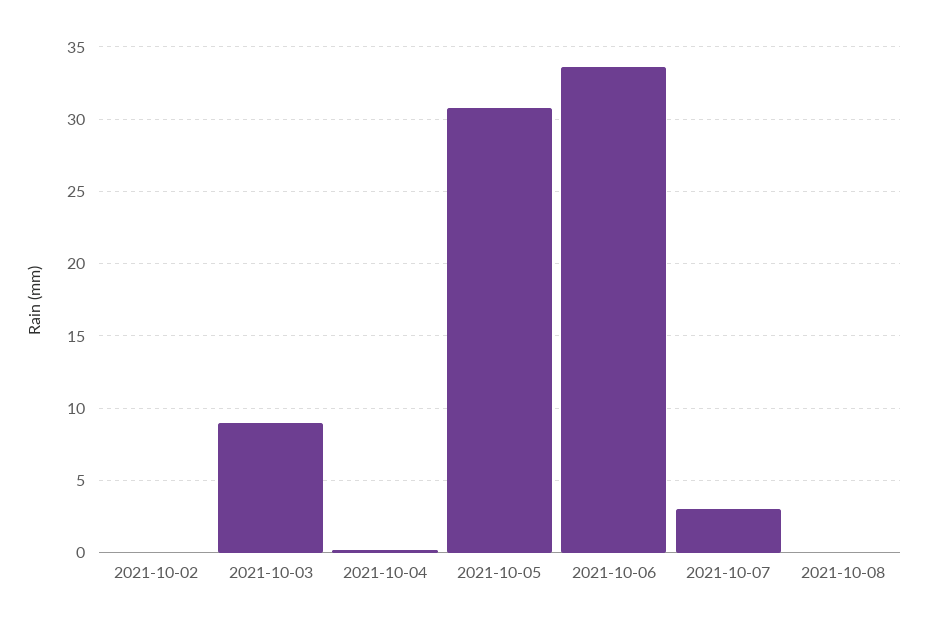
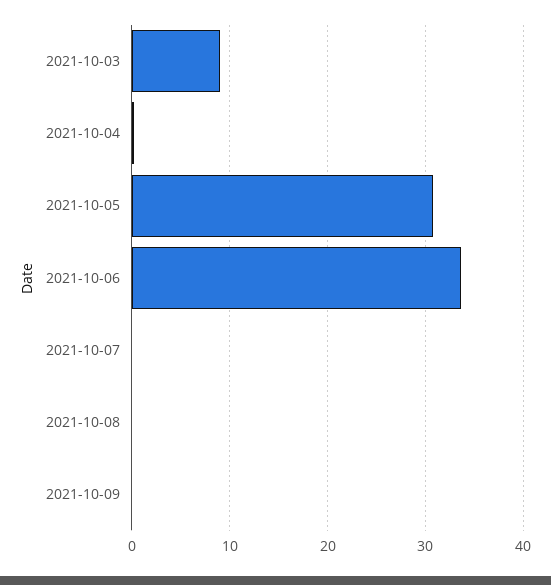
2021-10-02: 0 -> none
2021-10-07: 3 -> 0
2021-10-09: none -> 0

